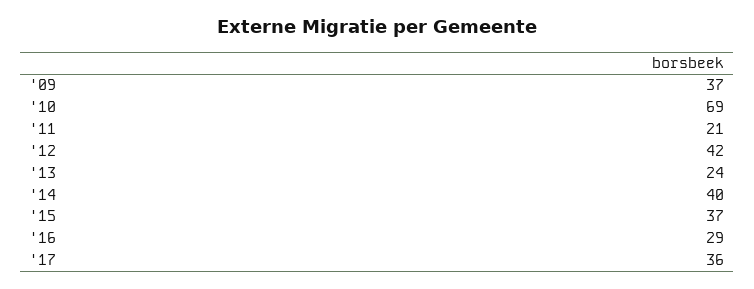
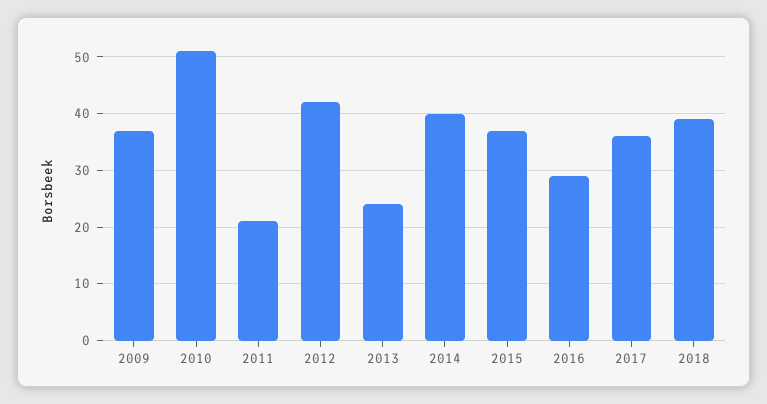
'10: 69 -> 50
2018: none -> 40

